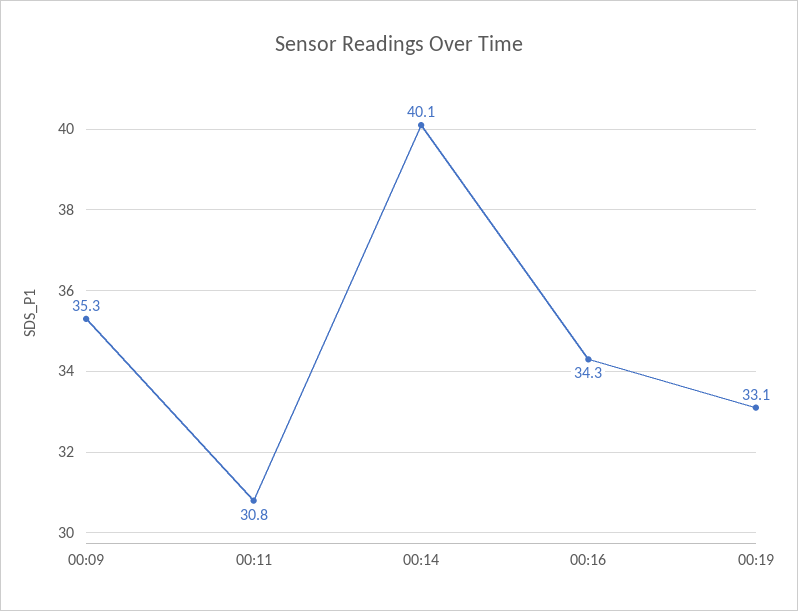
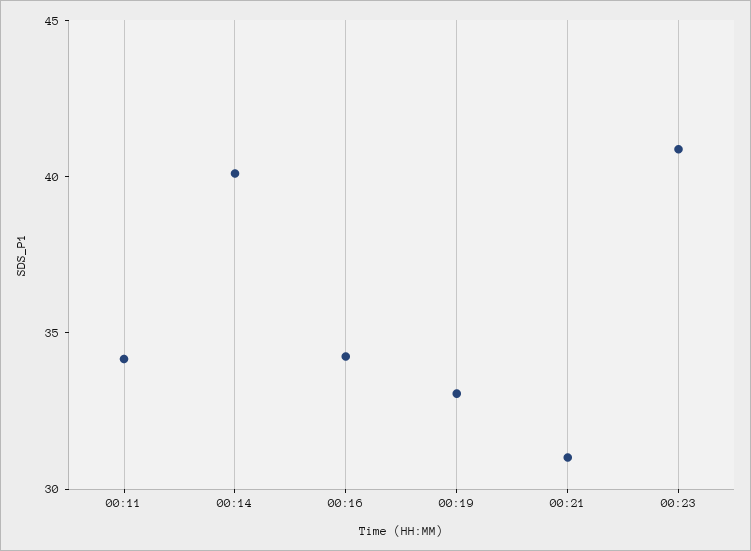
00:09: 35.3 -> none
00:11: 30.8 -> 34
00:21: none -> 31
00:23: none -> 41

